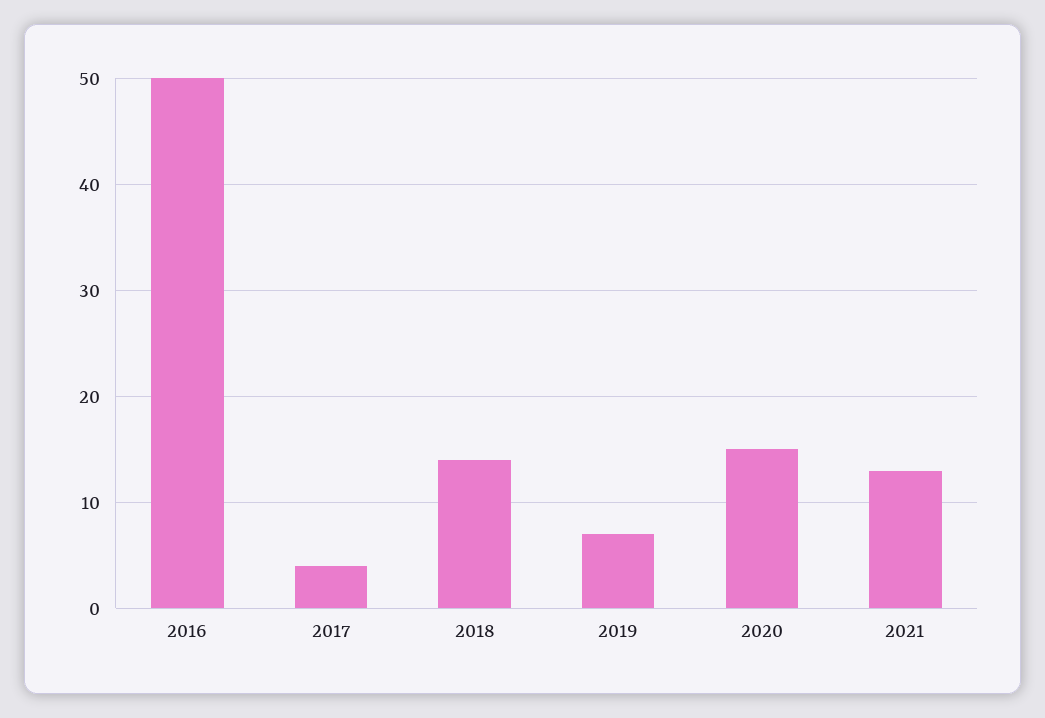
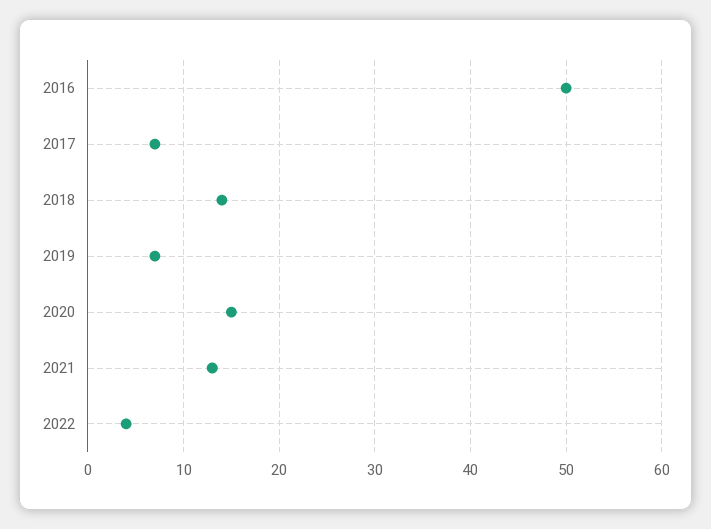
2017: 4 -> 7
2022: none -> 4

